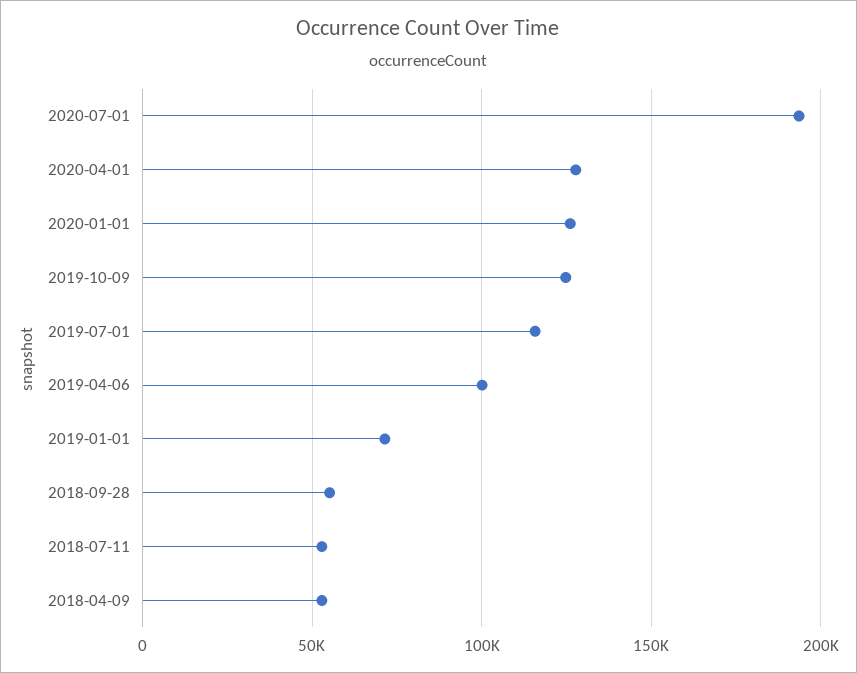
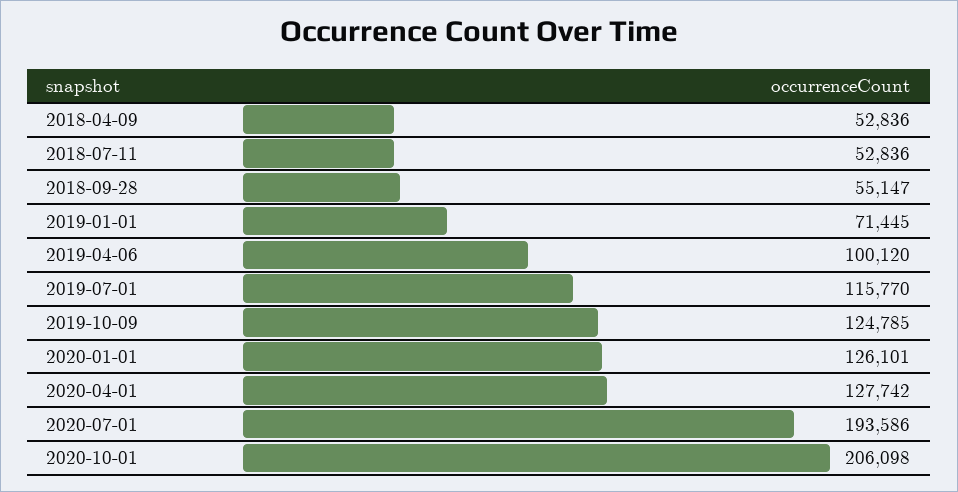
2020-10-01: none -> 206098

